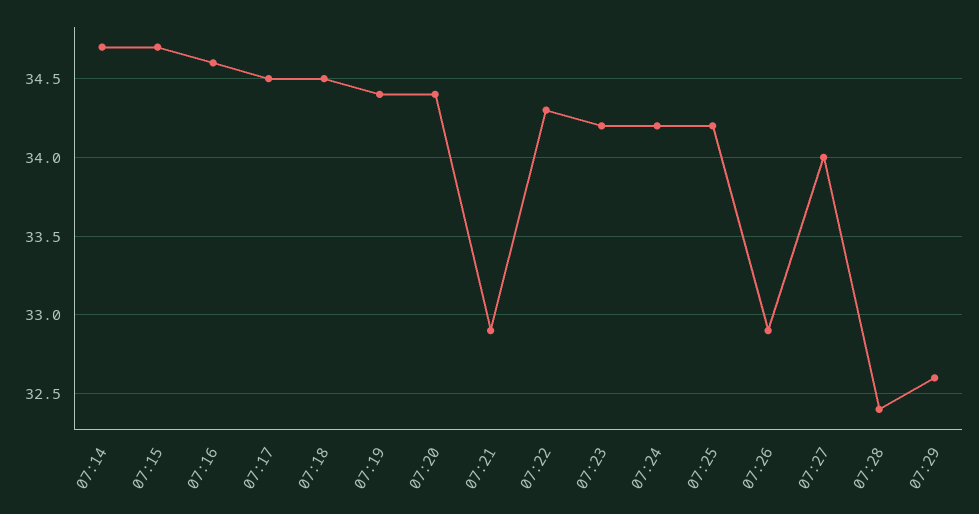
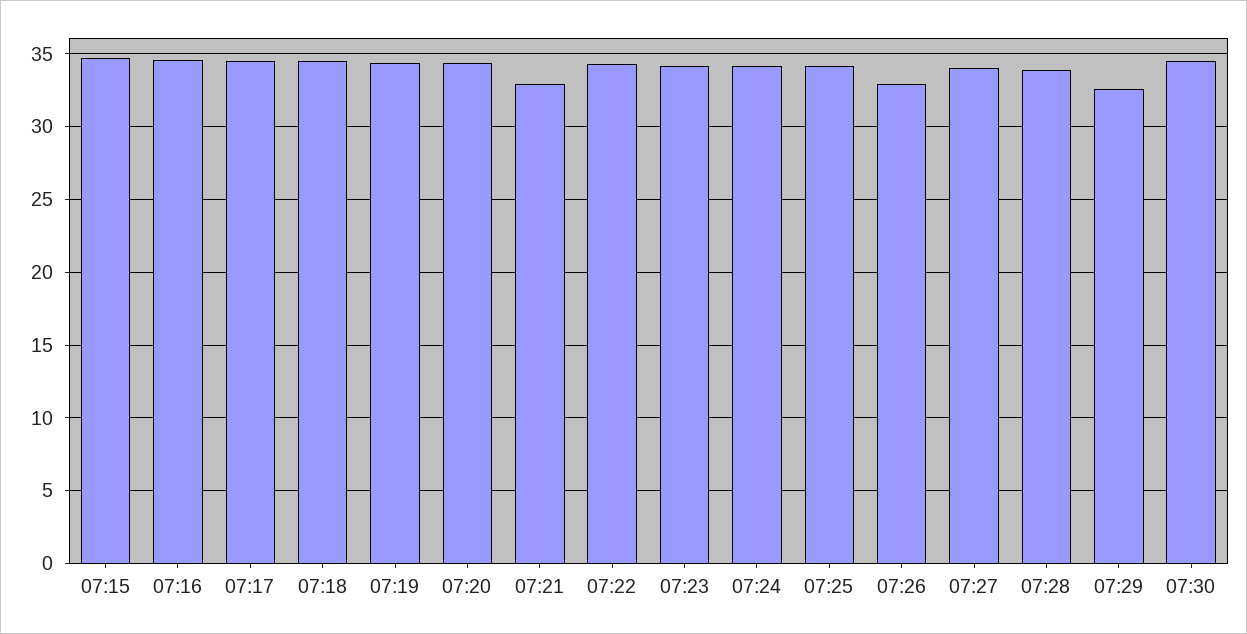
07:14: 34.7 -> none
07:28: 32.4 -> 34
07:30: none -> 34.5

